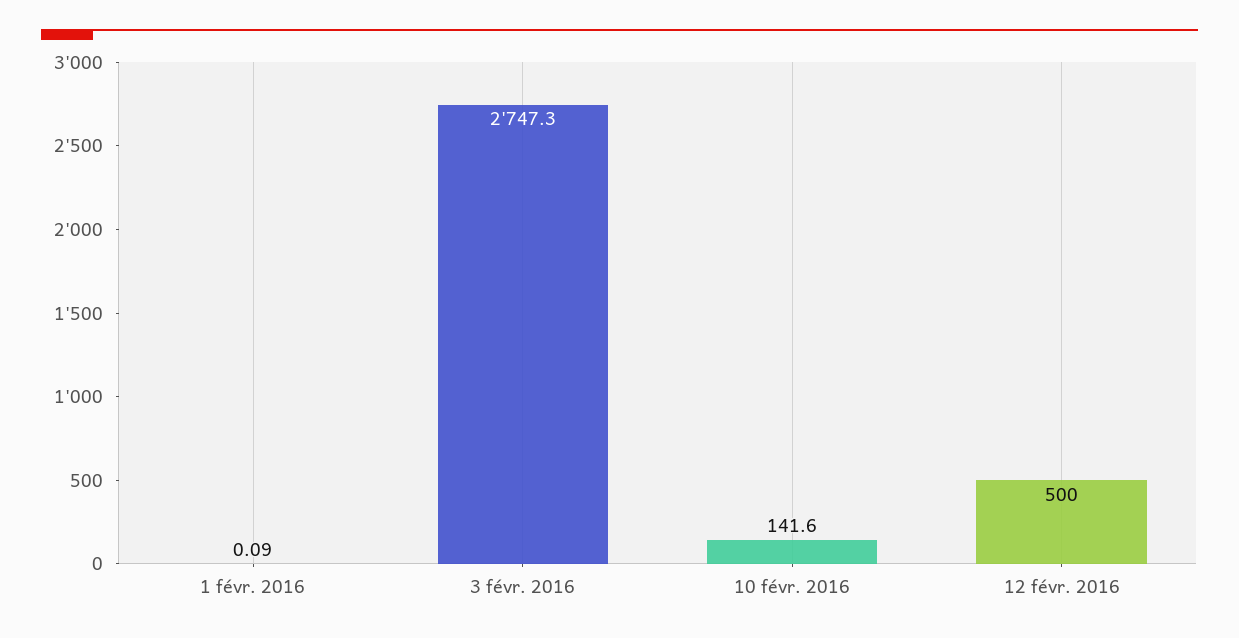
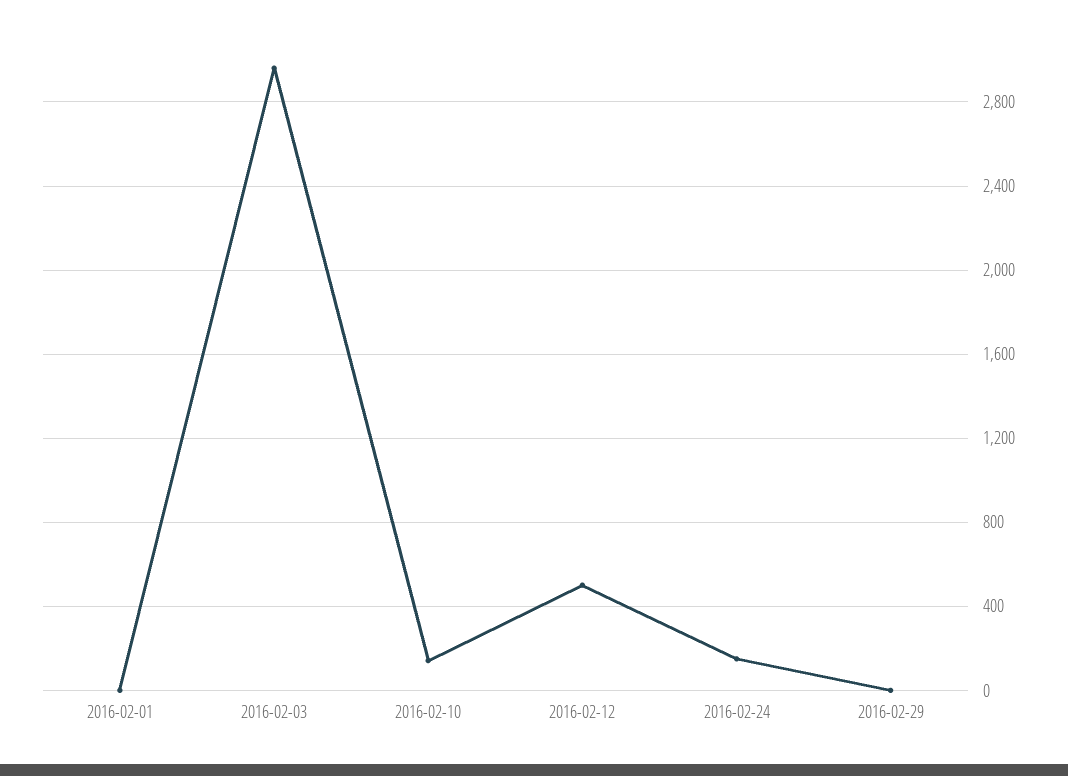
3 févr. 2016: 2747.3 -> 2950
2016-02-24: none -> 150
2016-02-29: none -> 0

